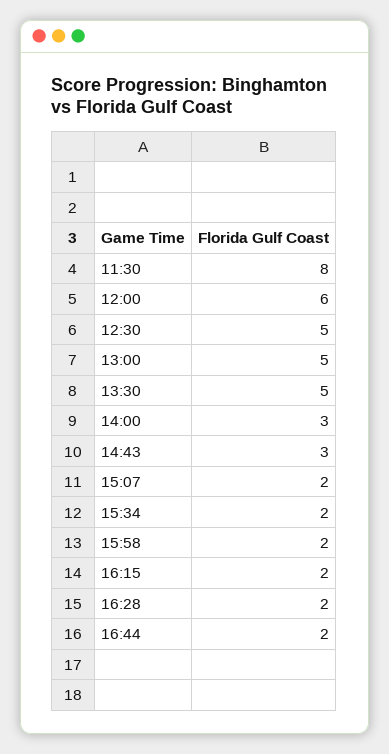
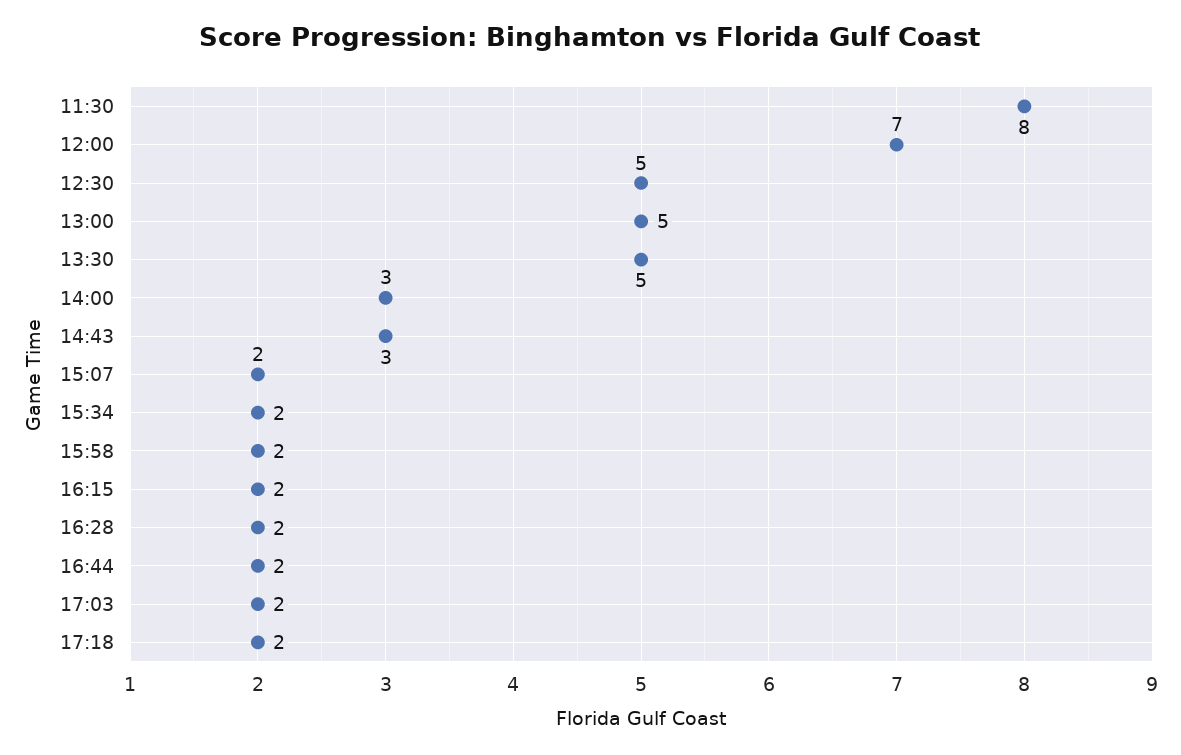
12:00: 6 -> 7
17:03: none -> 2
17:18: none -> 2

